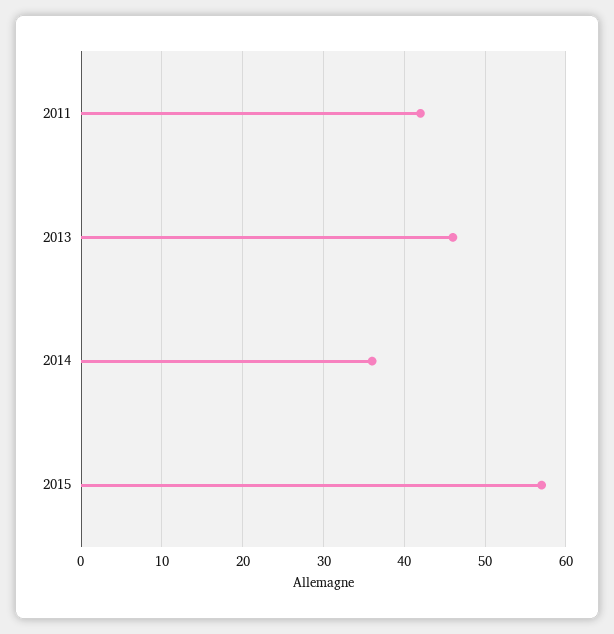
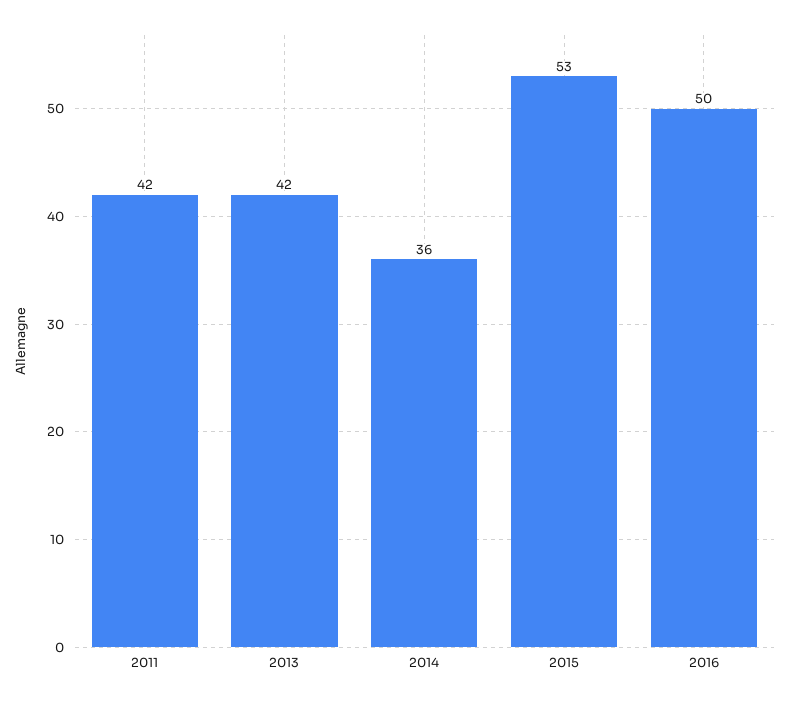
2013: 46 -> 42
2015: 57 -> 53
2016: none -> 50

